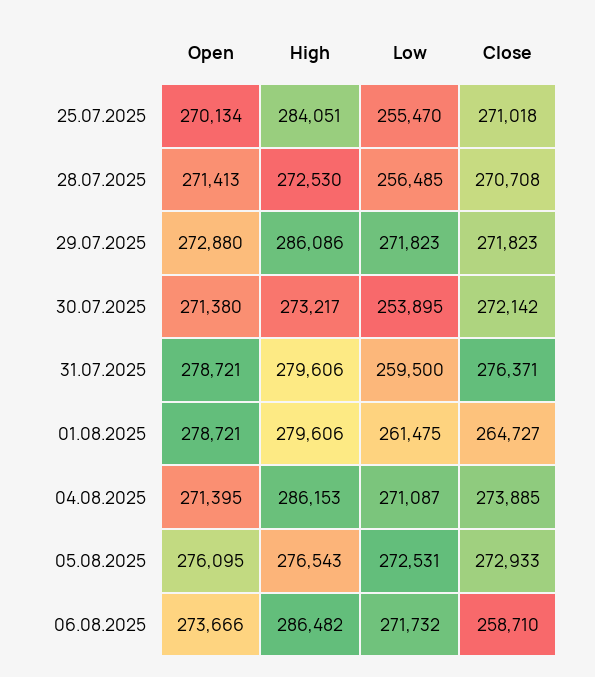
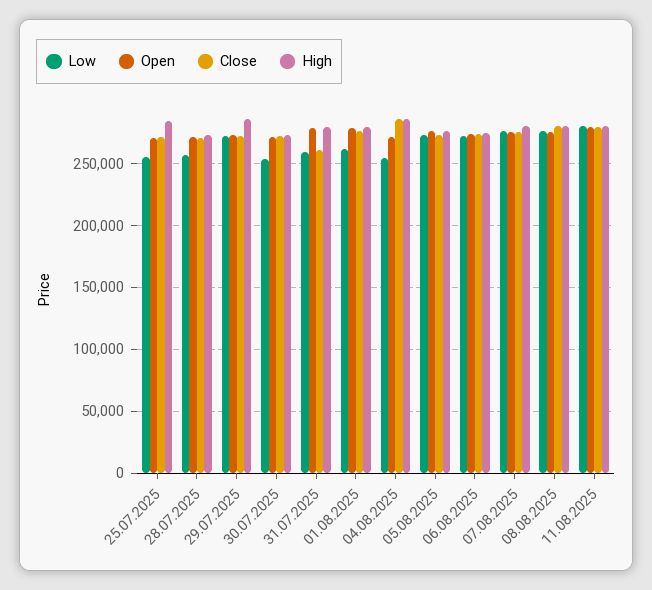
Close, 31.07.2025: 276371 -> 260000
Close, 01.08.2025: 264727 -> 275000
Low, 04.08.2025: 271087 -> 255000
Close, 04.08.2025: 273885 -> 285000
High, 06.08.2025: 286482 -> 275000
Close, 06.08.2025: 258710 -> 275000
Low, 07.08.2025: none -> 275000
Open, 07.08.2025: none -> 275000
Close, 07.08.2025: none -> 275000
High, 07.08.2025: none -> 280000
Low, 08.08.2025: none -> 275000
Open, 08.08.2025: none -> 275000
Close, 08.08.2025: none -> 280000
High, 08.08.2025: none -> 280000
Low, 11.08.2025: none -> 280000
Open, 11.08.2025: none -> 280000
Close, 11.08.2025: none -> 280000
High, 11.08.2025: none -> 280000

